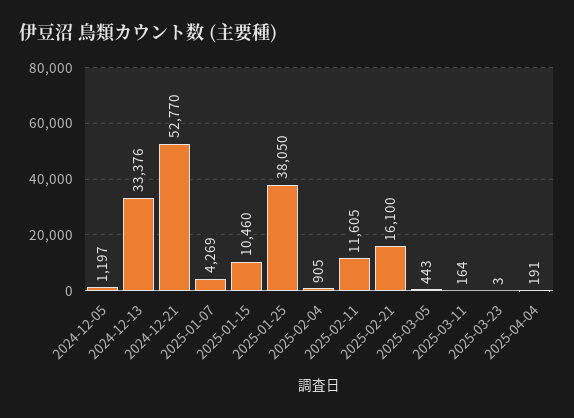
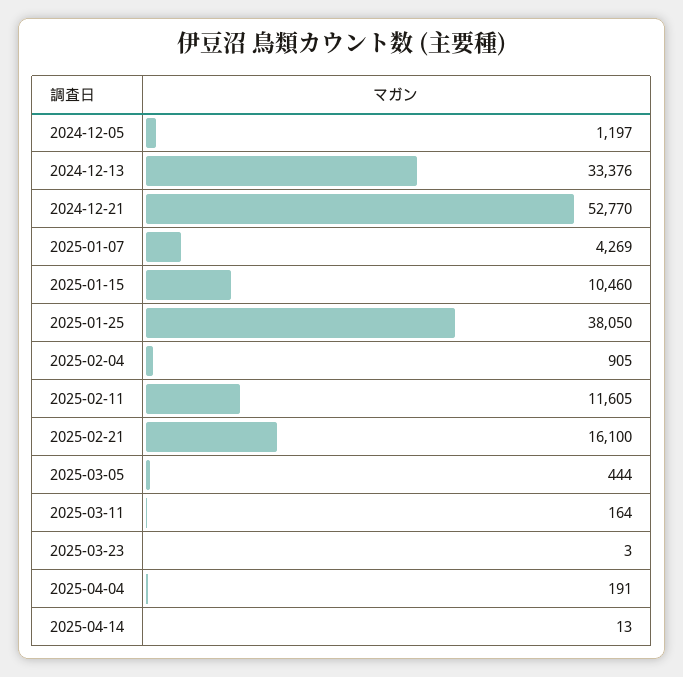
2025-03-05: 443 -> 444
2025-04-14: none -> 13

